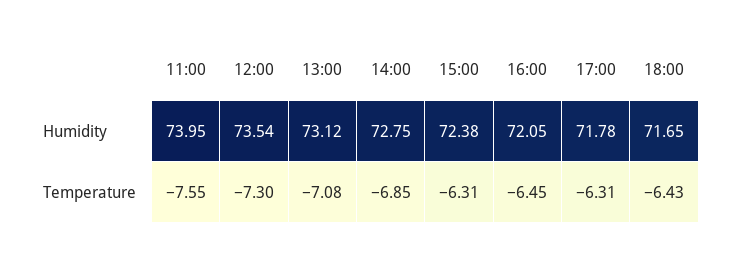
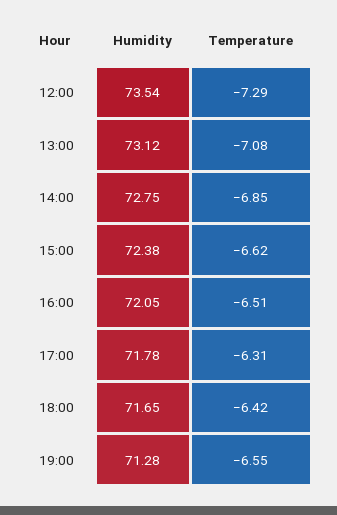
11:00, Humidity: 73.95 -> none
11:00, Temperature: -7.55 -> none
12:00, Temperature: -7.3 -> -7.29
15:00, Temperature: -6.31 -> -6.62
16:00, Temperature: -6.45 -> -6.51
18:00, Temperature: -6.43 -> -6.42
19:00, Humidity: none -> 71.28
19:00, Temperature: none -> -6.55

